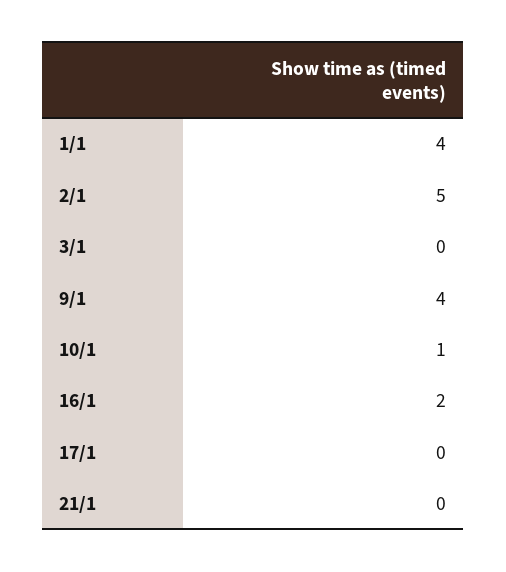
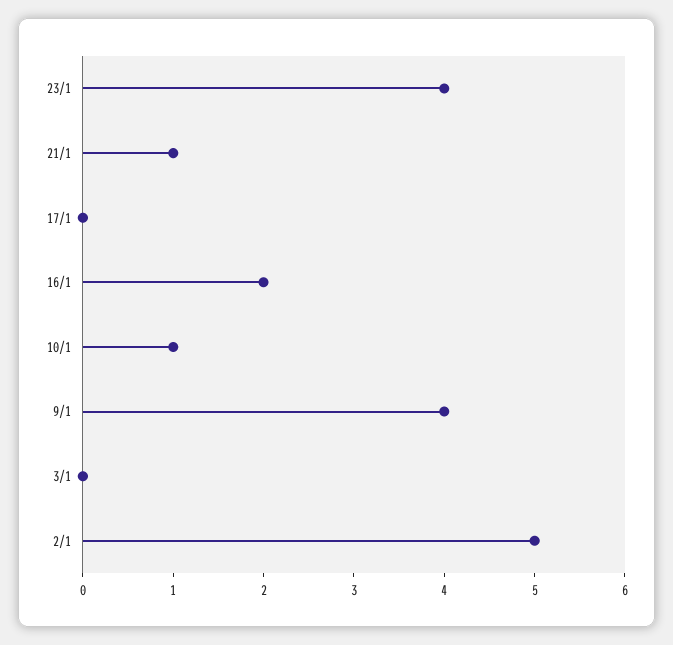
1/1: 4 -> none
21/1: 0 -> 1
23/1: none -> 4

